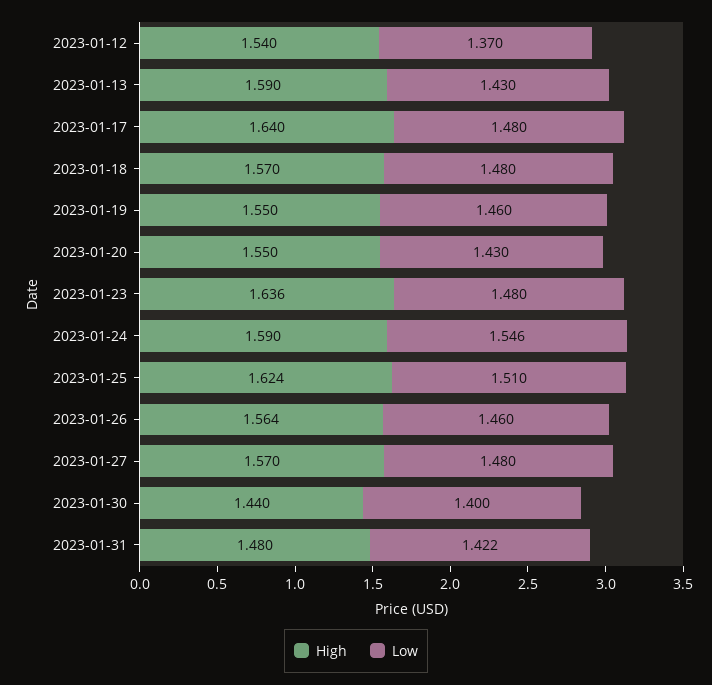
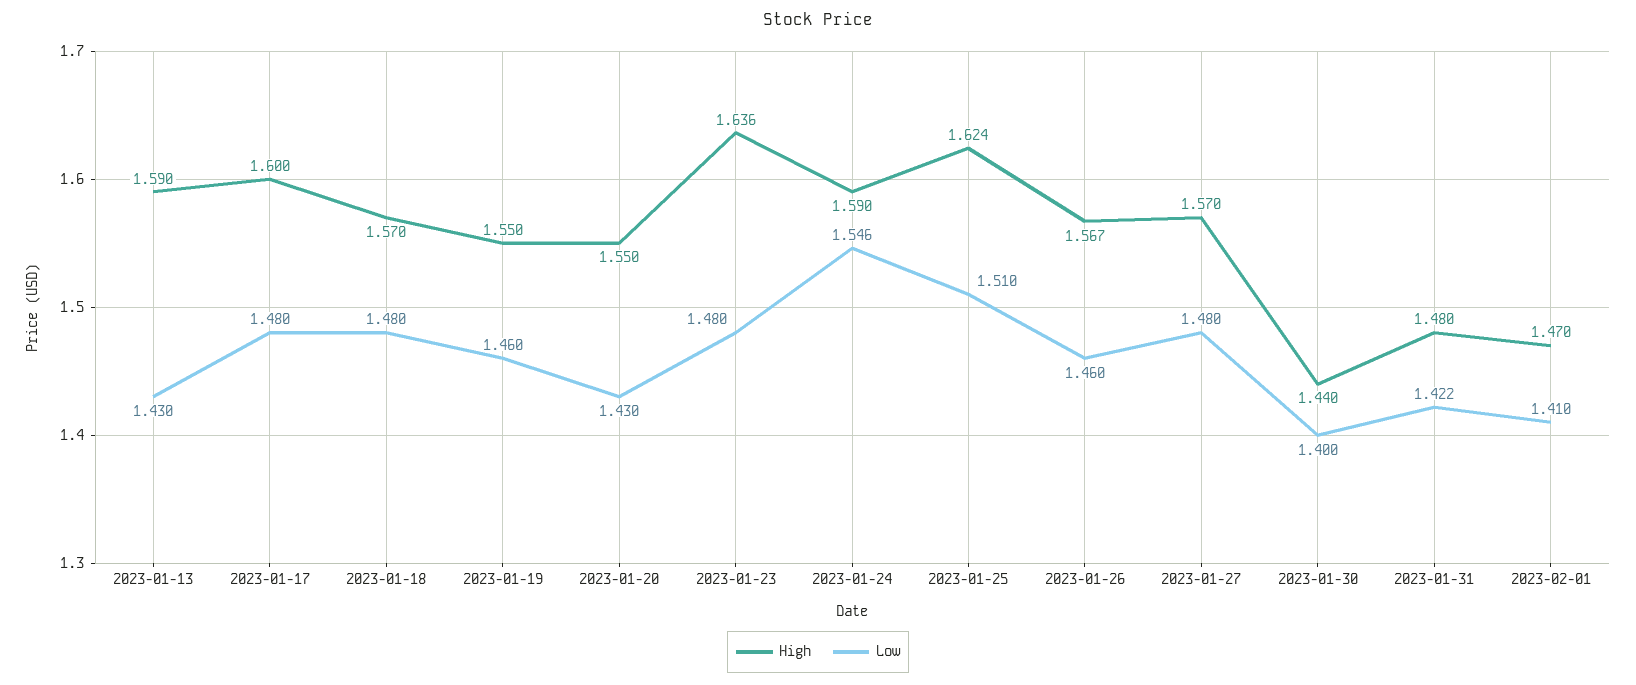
High, 2023-01-12: 1.54 -> none
Low, 2023-01-12: 1.37 -> none
High, 2023-01-17: 1.64 -> 1.6
High, 2023-01-26: 1.564 -> 1.567
High, 2023-02-01: none -> 1.47
Low, 2023-02-01: none -> 1.41

